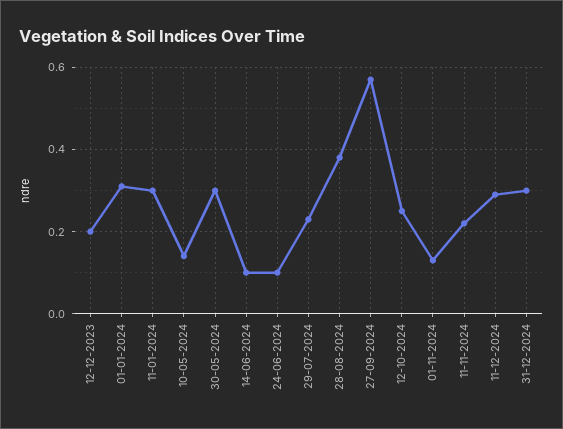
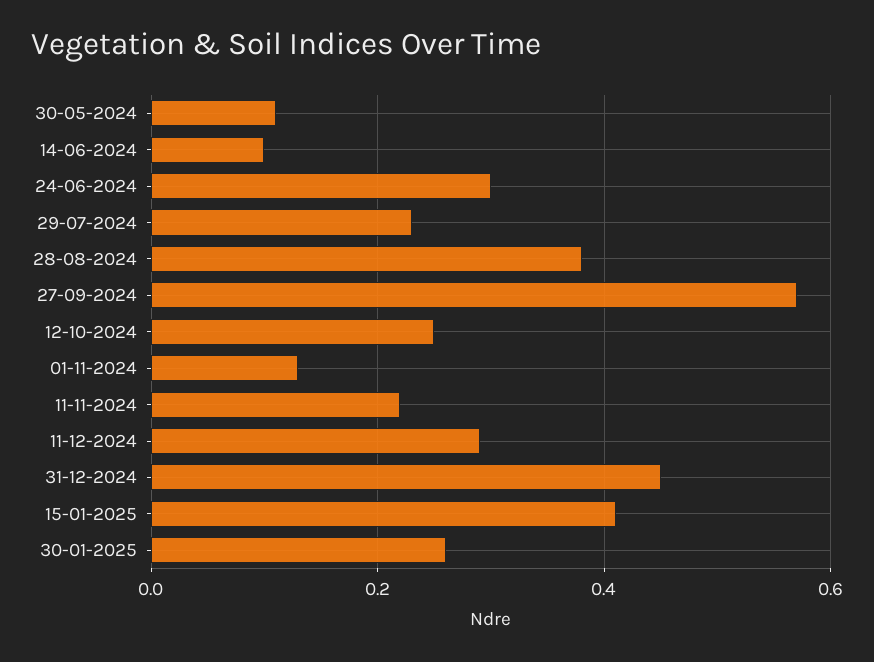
12-12-2023: 0.2 -> none
01-01-2024: 0.3 -> none
11-01-2024: 0.3 -> none
10-05-2024: 0.15 -> none
30-05-2024: 0.3 -> 0.1
24-06-2024: 0.1 -> 0.3
31-12-2024: 0.3 -> 0.45
15-01-2025: none -> 0.4
30-01-2025: none -> 0.25

